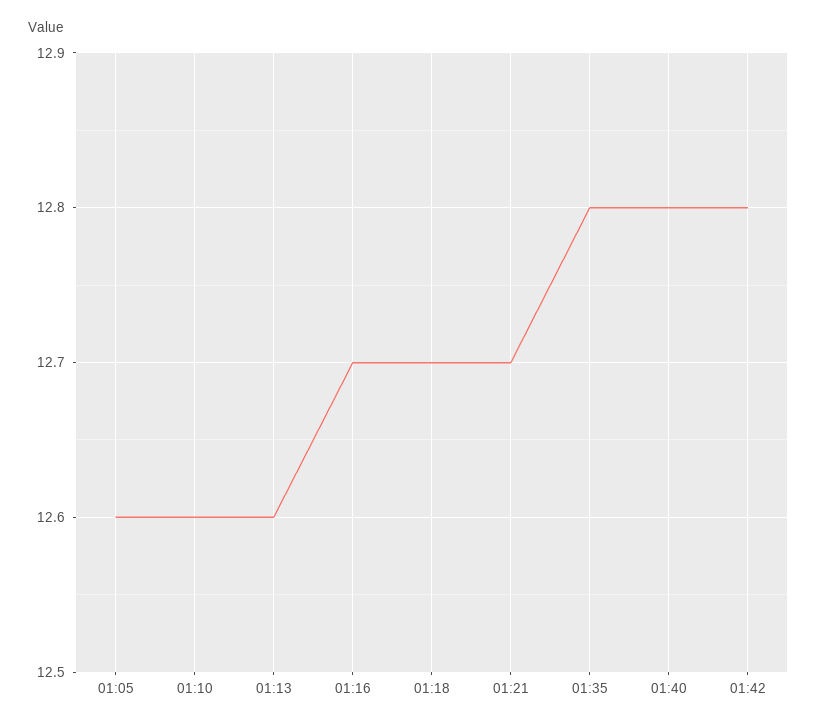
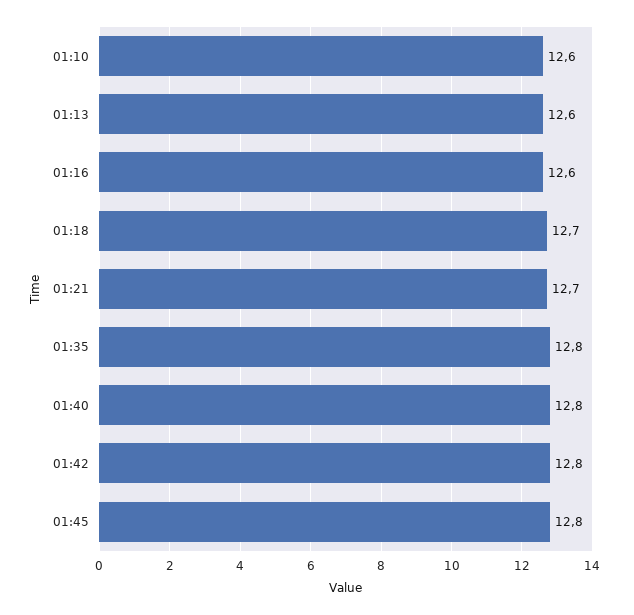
01:05: 12.6 -> none
01:16: 12.7 -> 12.6
01:45: none -> 12.8

